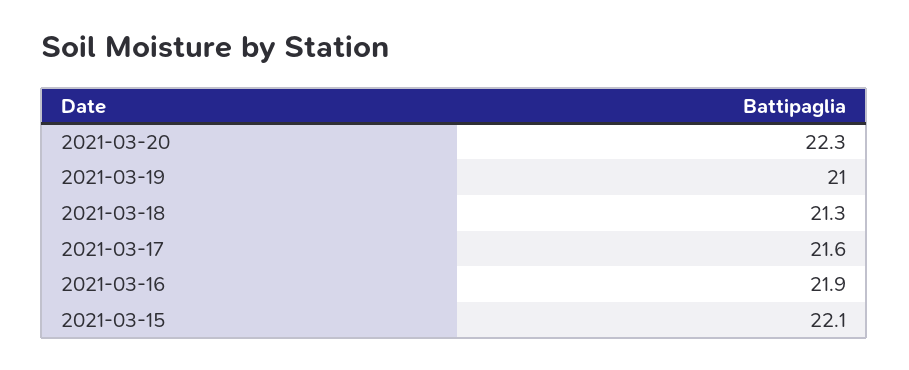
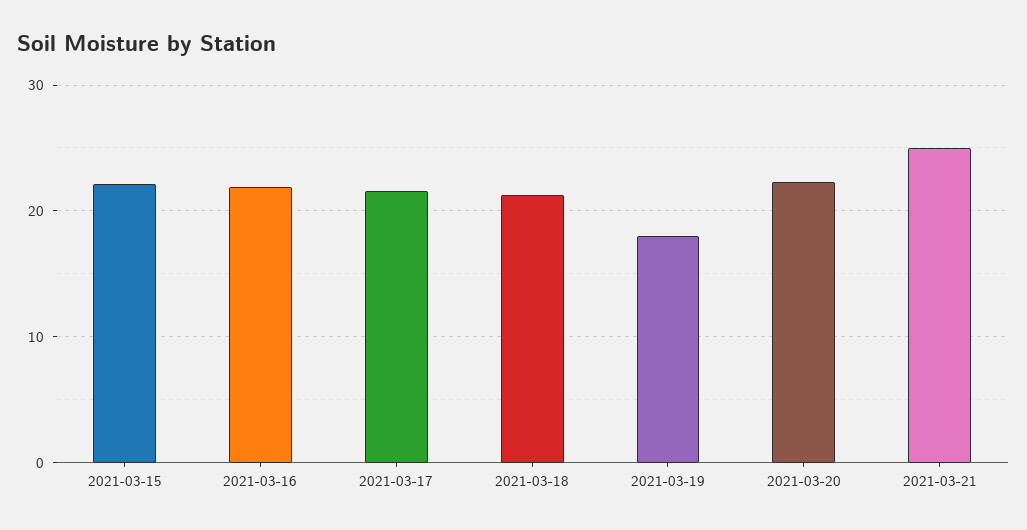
2021-03-19: 21 -> 18
2021-03-21: none -> 25

